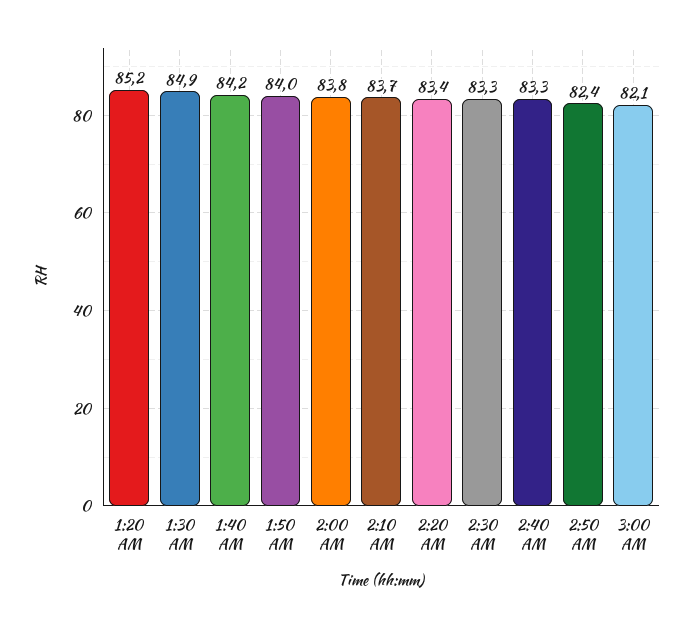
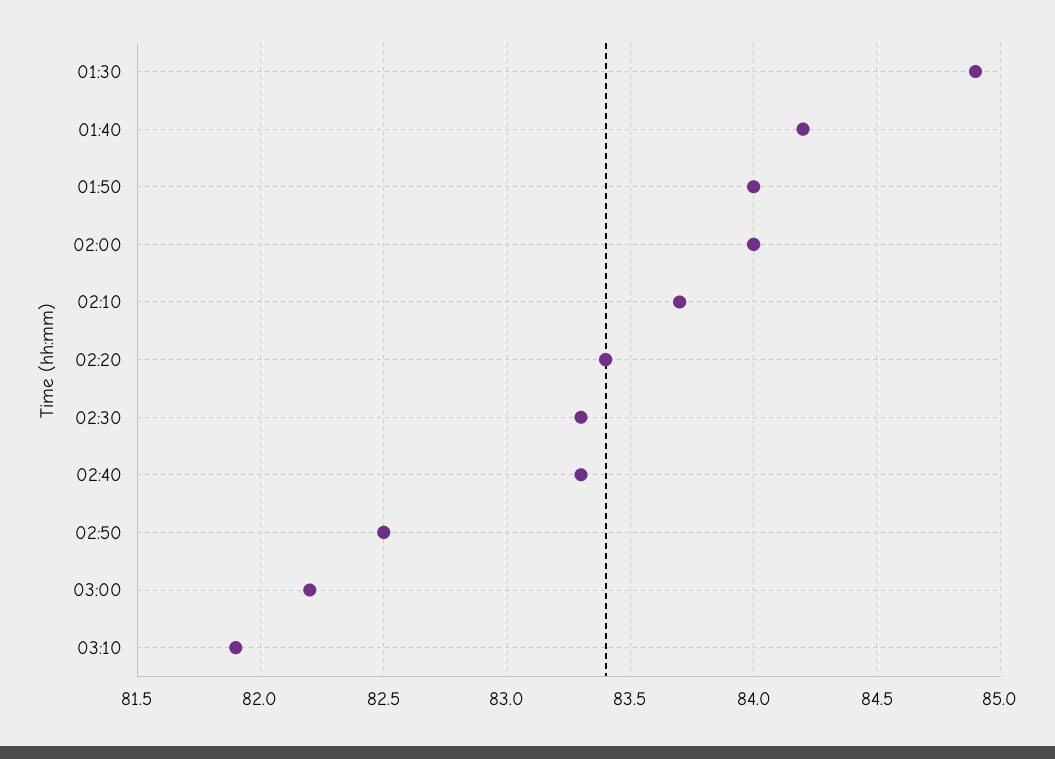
1:20 AM: 85.2 -> none
2:00 AM: 83.8 -> 84
2:50 AM: 82.4 -> 82.5
3:00 AM: 82.1 -> 82.2
03:10: none -> 81.9

